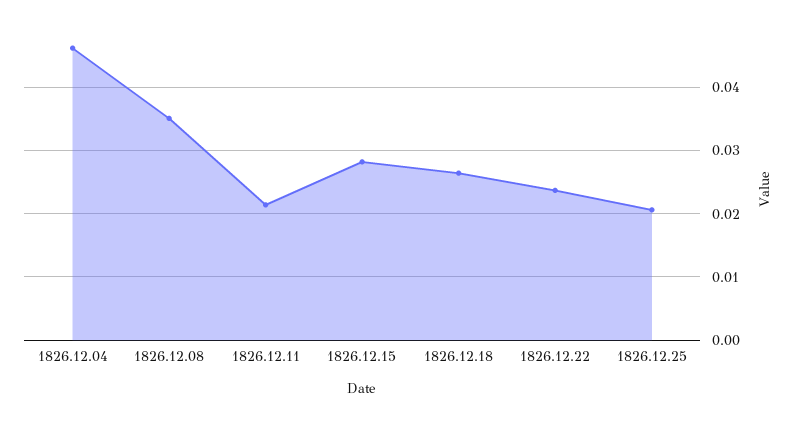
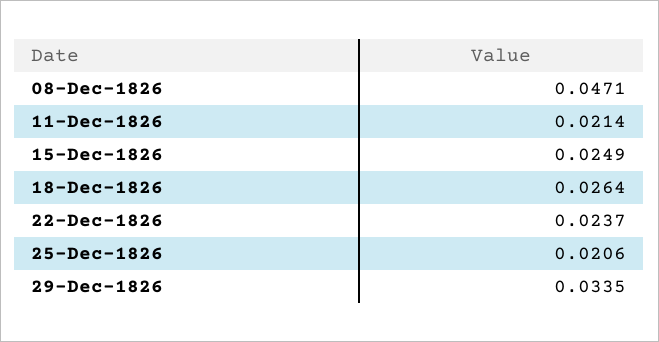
1826.12.04: 0.046 -> none
1826.12.08: 0.035 -> 0.0471
1826.12.15: 0.028 -> 0.0249
29-Dec-1826: none -> 0.0335

